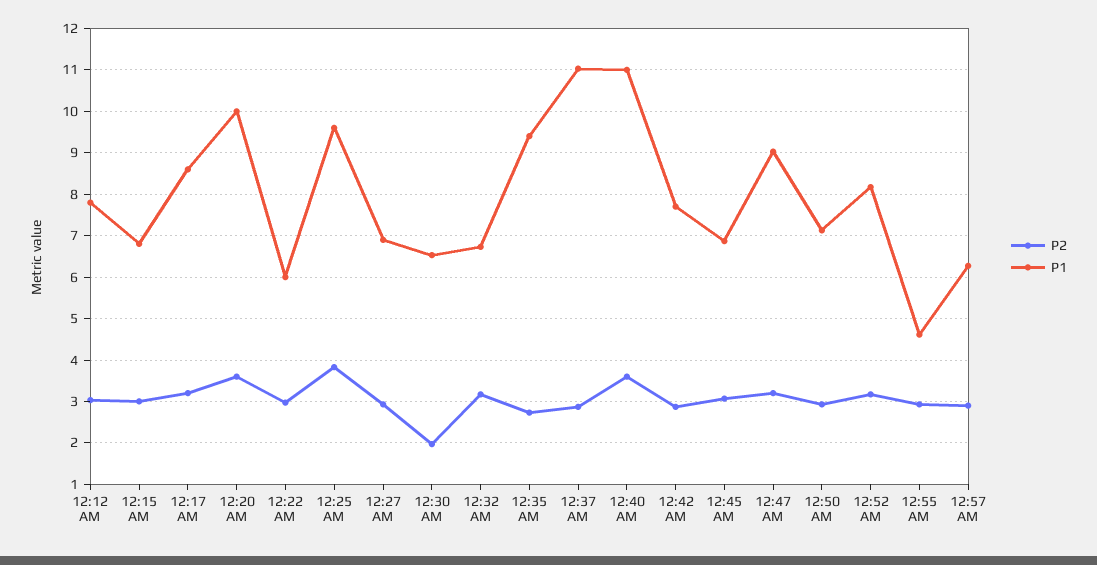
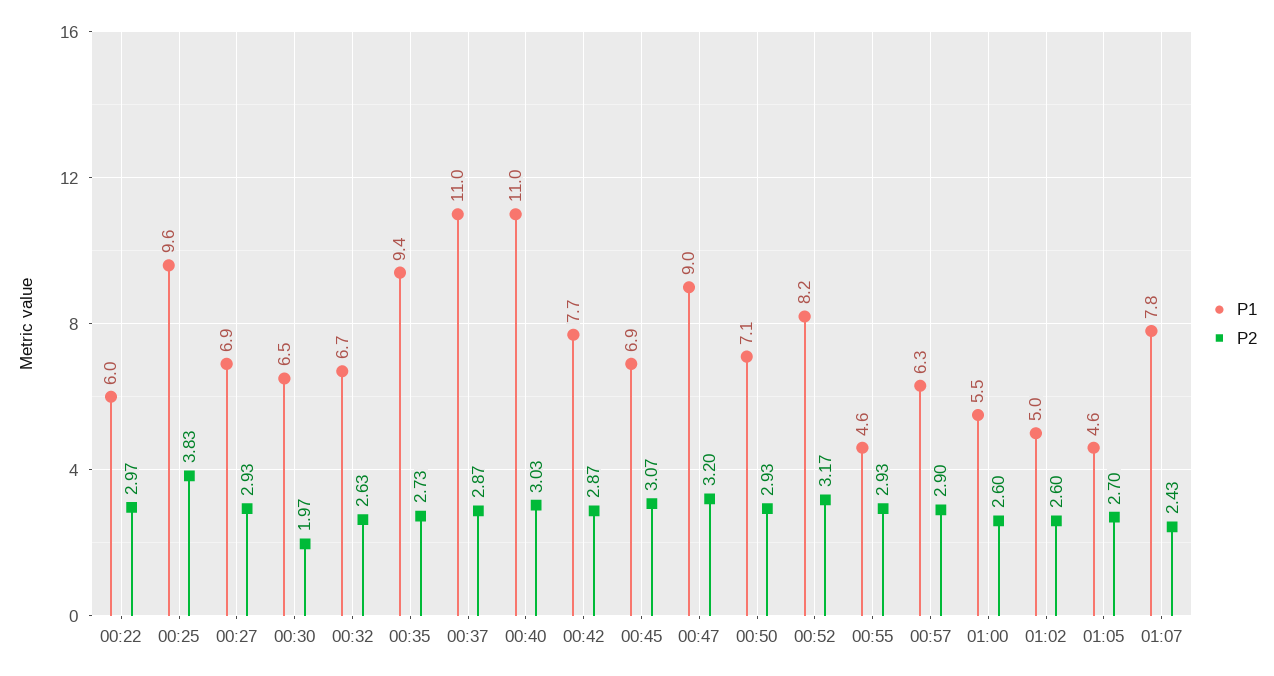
P2, 12:12 AM: 3 -> none
P1, 12:12 AM: 7.8 -> none
P2, 12:15 AM: 3 -> none
P1, 12:15 AM: 6.8 -> none
P2, 12:17 AM: 3.2 -> none
P1, 12:17 AM: 8.6 -> none
P2, 12:20 AM: 3.6 -> none
P1, 12:20 AM: 10 -> none
P2, 12:32 AM: 3.2 -> 2.63
P2, 12:40 AM: 3.6 -> 3.03
P1, 01:00: none -> 5.5
P2, 01:00: none -> 2.6
P1, 01:02: none -> 5
P2, 01:02: none -> 2.6
P1, 01:05: none -> 4.6
P2, 01:05: none -> 2.7
P1, 01:07: none -> 7.8
P2, 01:07: none -> 2.43

